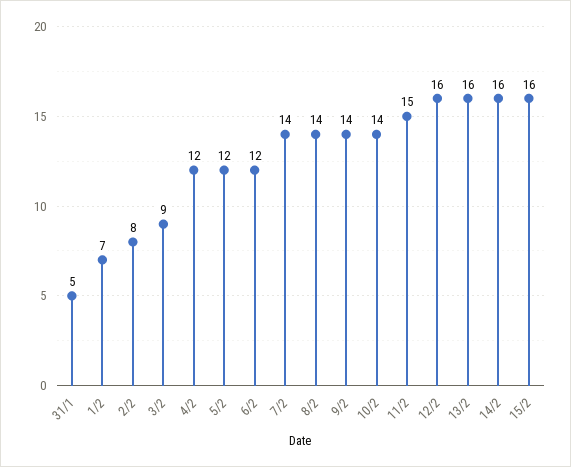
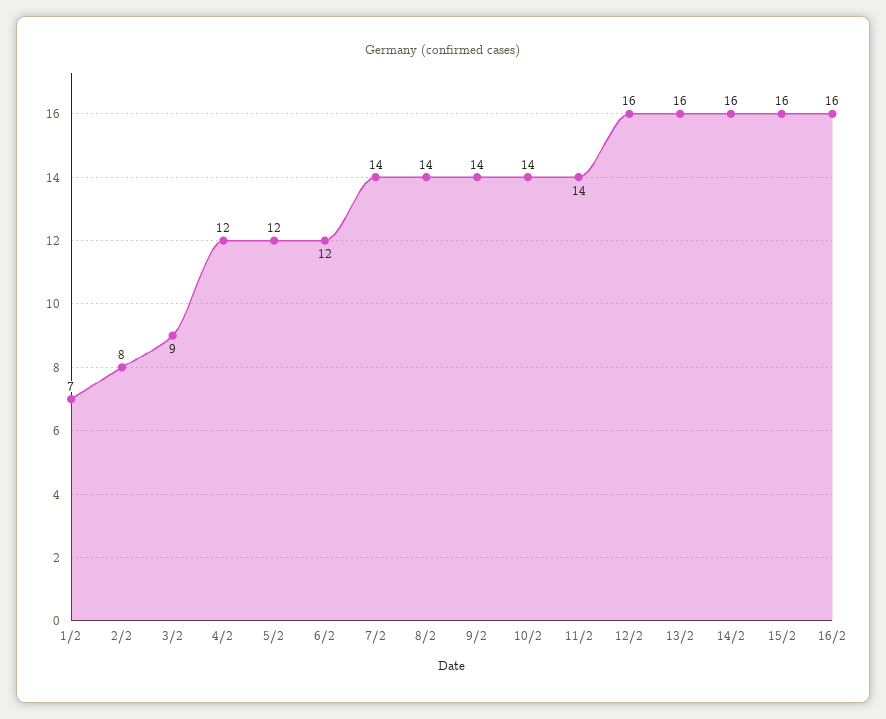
31/1: 5 -> none
11/2: 15 -> 14
16/2: none -> 16

